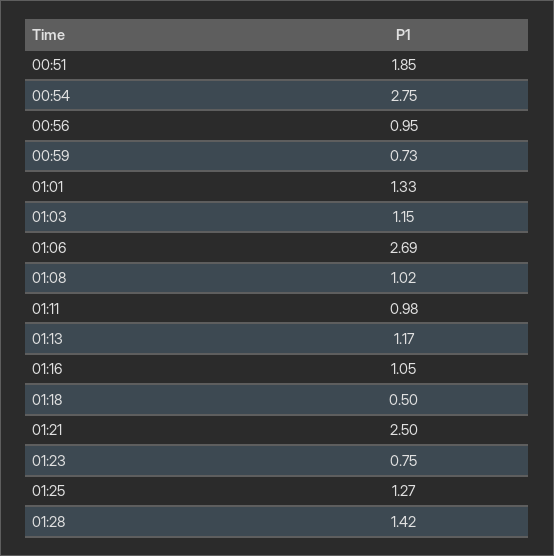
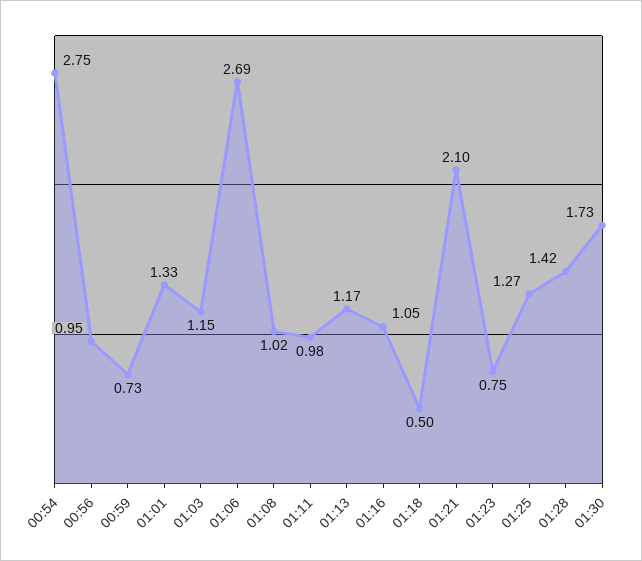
00:51: 1.85 -> none
01:21: 2.5 -> 2.1
01:30: none -> 1.73

